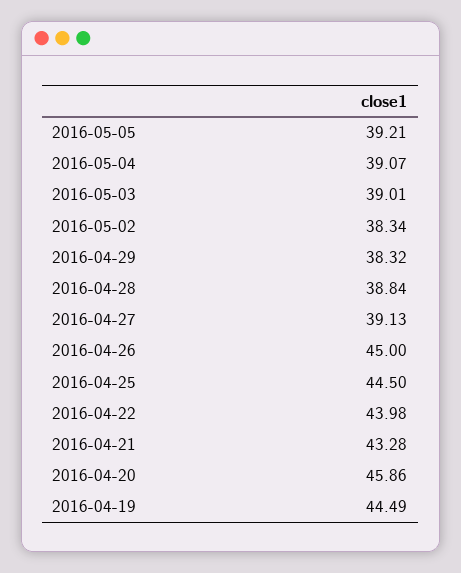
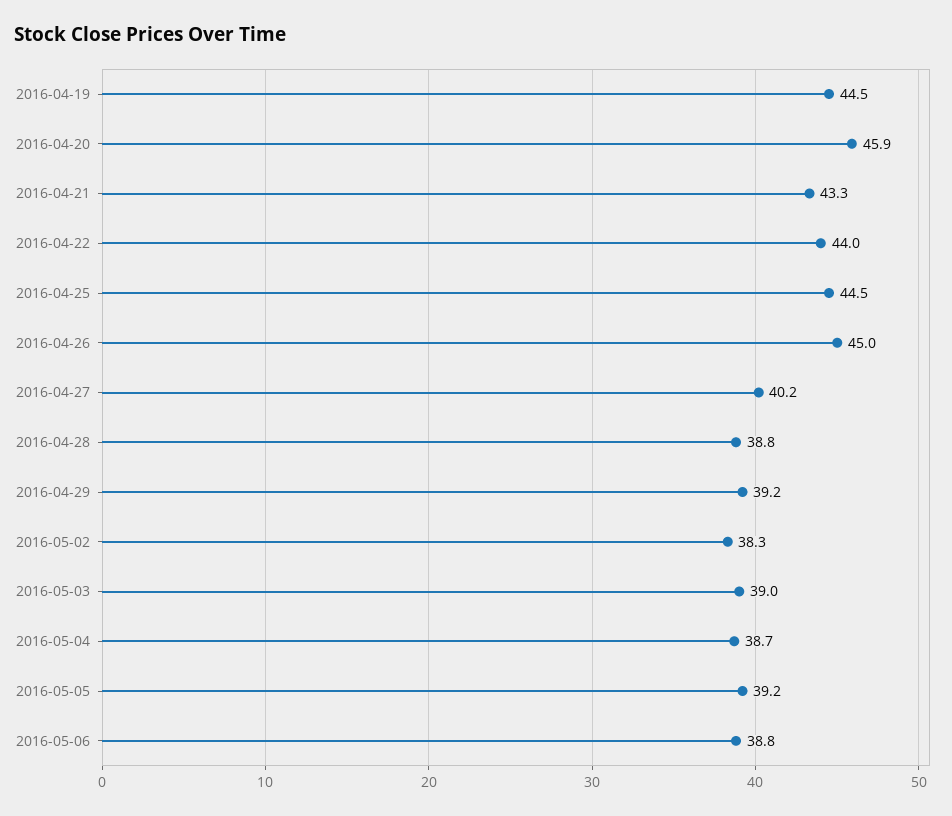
2016-05-04: 39.07 -> 38.7
2016-04-29: 38.32 -> 39.2
2016-04-27: 39.13 -> 40.2
2016-05-06: none -> 38.8

